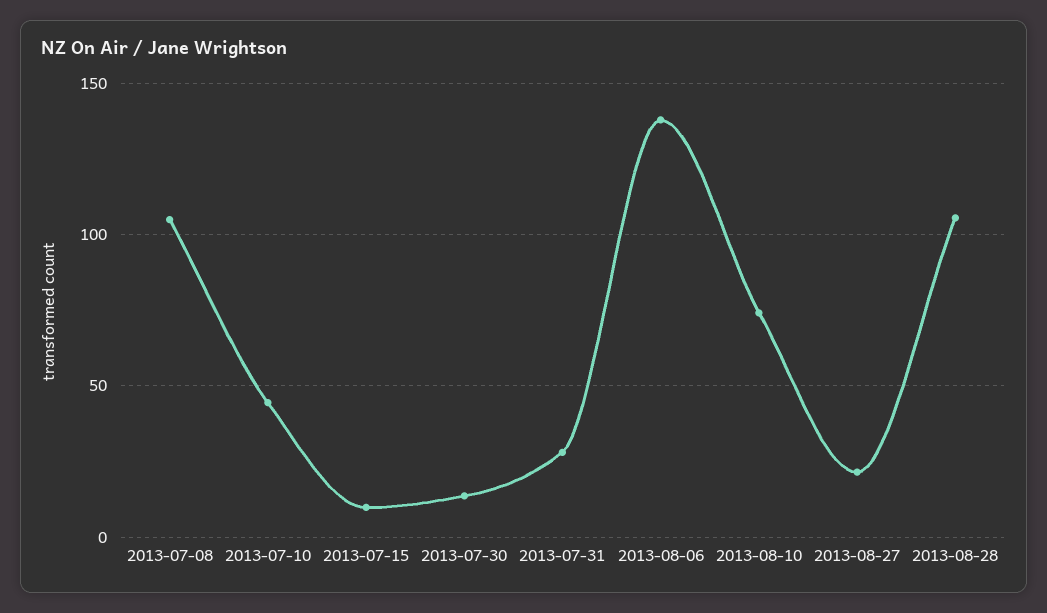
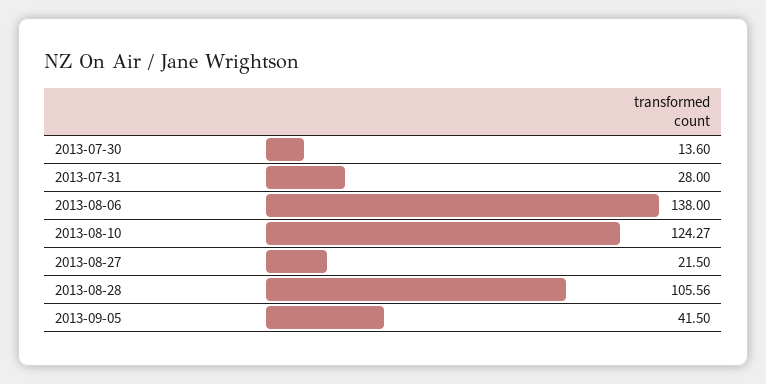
2013-07-08: 105 -> none
2013-07-10: 45 -> none
2013-07-15: 10 -> none
2013-08-10: 75 -> 124.27
2013-09-05: none -> 41.5

